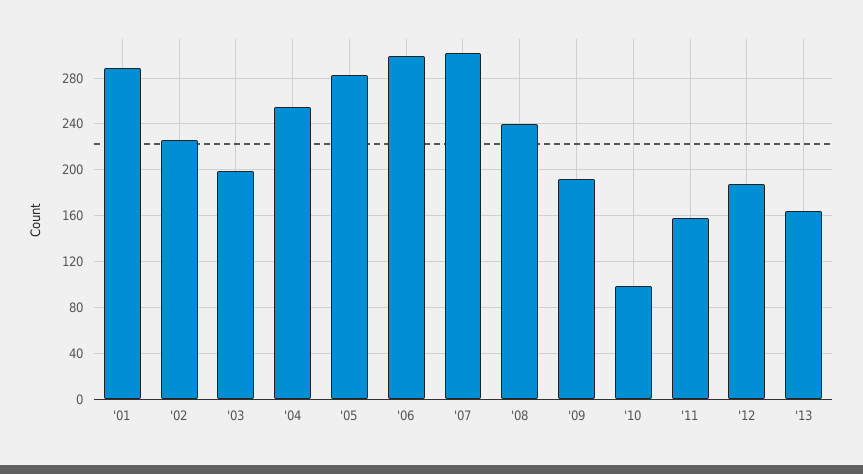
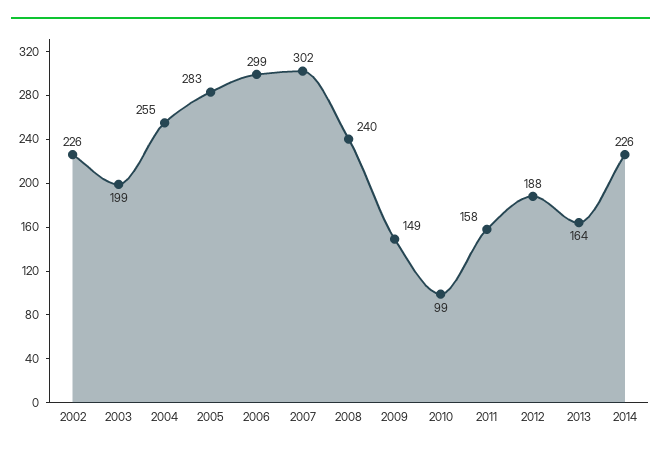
'01: 290 -> none
'09: 190 -> 149
2014: none -> 226

